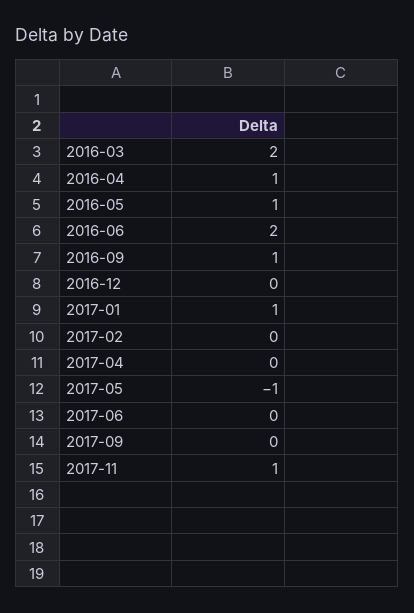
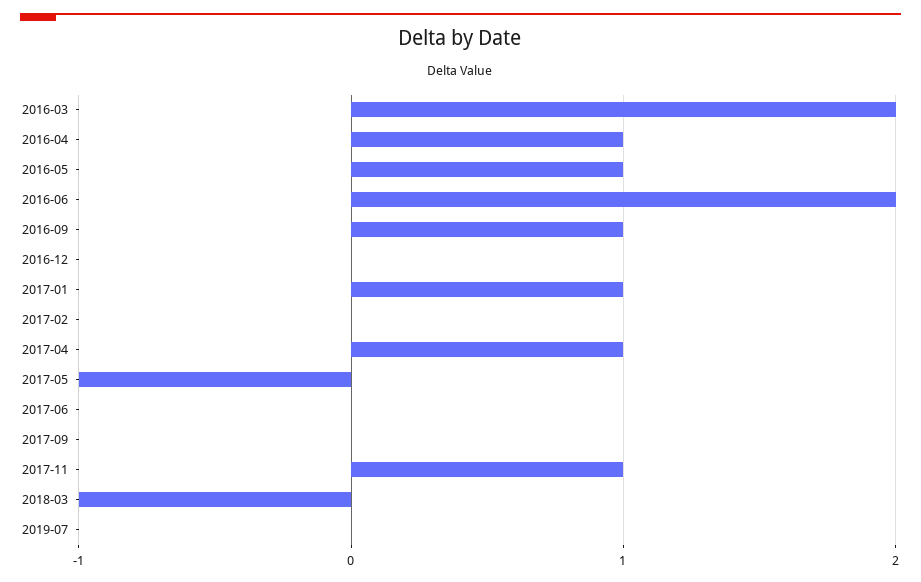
2017-04: 0 -> 1
2018-03: none -> -1
2019-07: none -> 0

